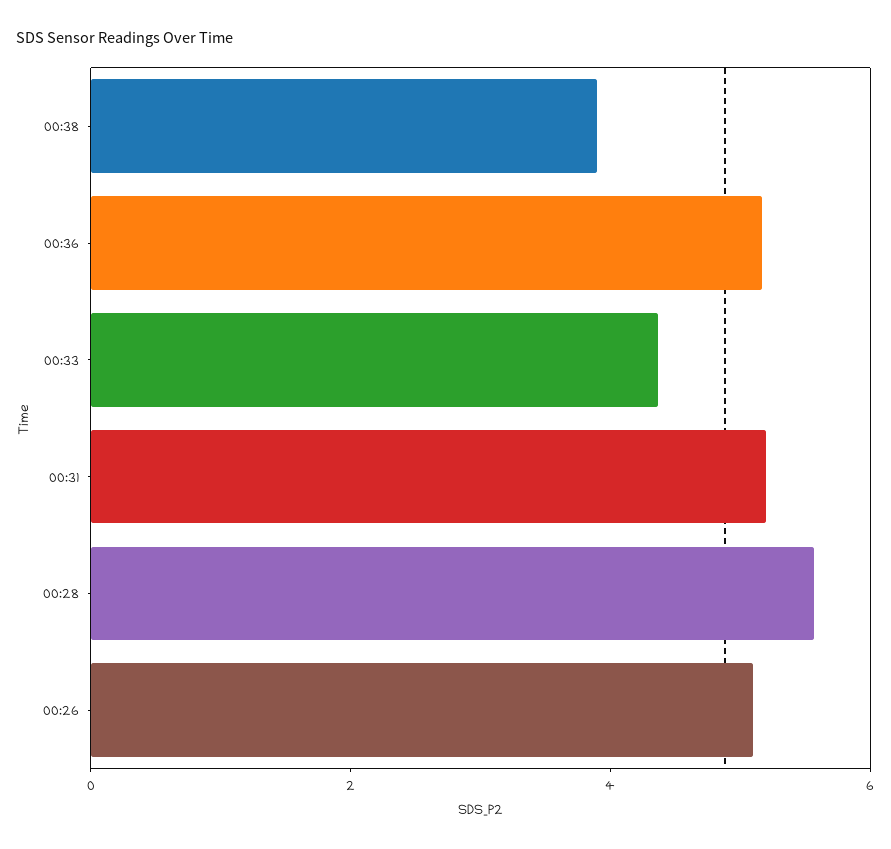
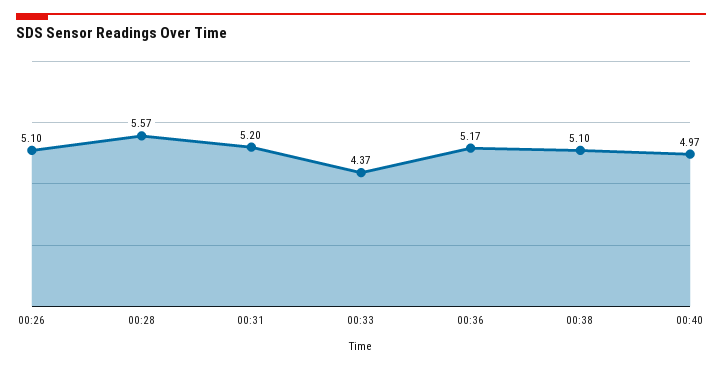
00:38: 4 -> 5.1
00:40: none -> 4.97

